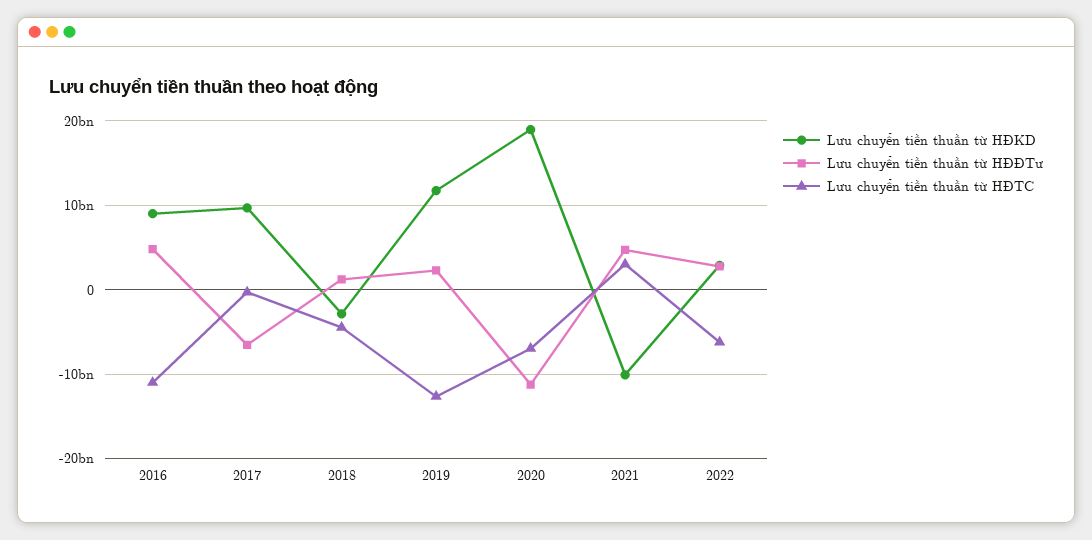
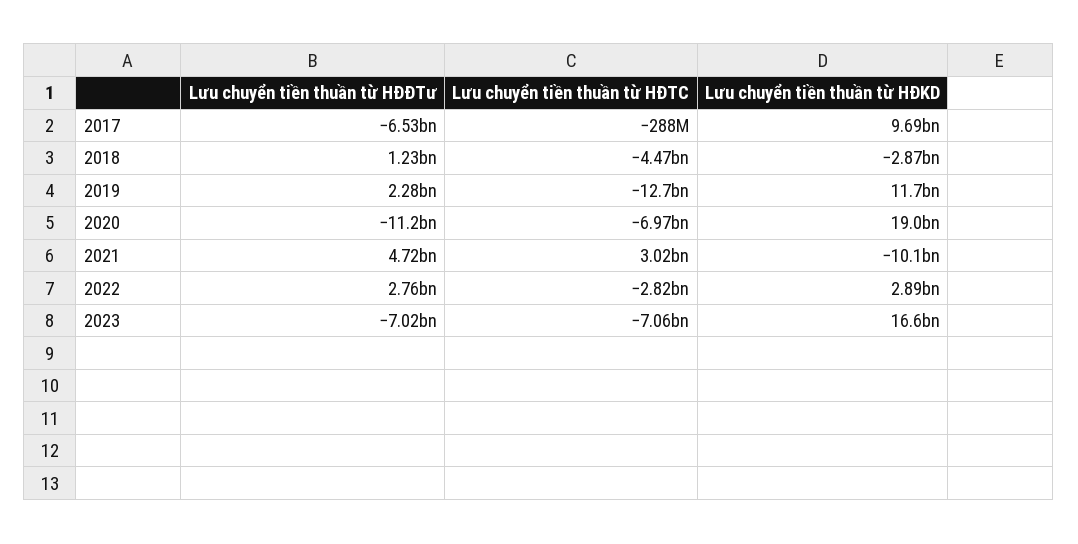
Lưu chuyển tiền thuần từ HĐKD, 2016: 9000000000 -> none
Lưu chuyển tiền thuần từ HĐĐTư, 2016: 5000000000 -> none
Lưu chuyển tiền thuần từ HĐTC, 2016: -11000000000 -> none
Lưu chuyển tiền thuần từ HĐTC, 2022: -6000000000 -> -2820000000
Lưu chuyển tiền thuần từ HĐĐTư, 2023: none -> -7020000000
Lưu chuyển tiền thuần từ HĐTC, 2023: none -> -7060000000
Lưu chuyển tiền thuần từ HĐKD, 2023: none -> 16600000000

